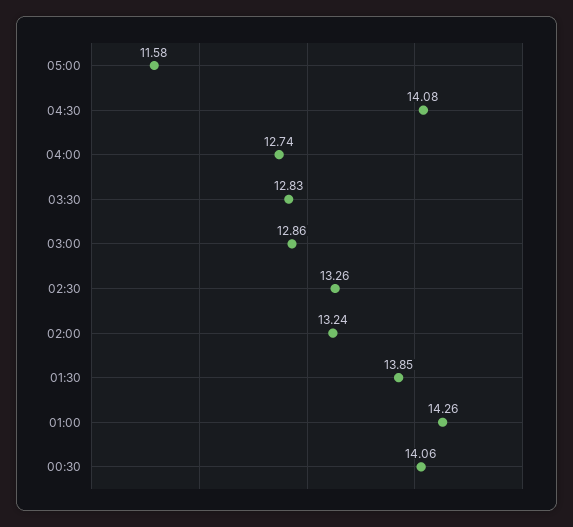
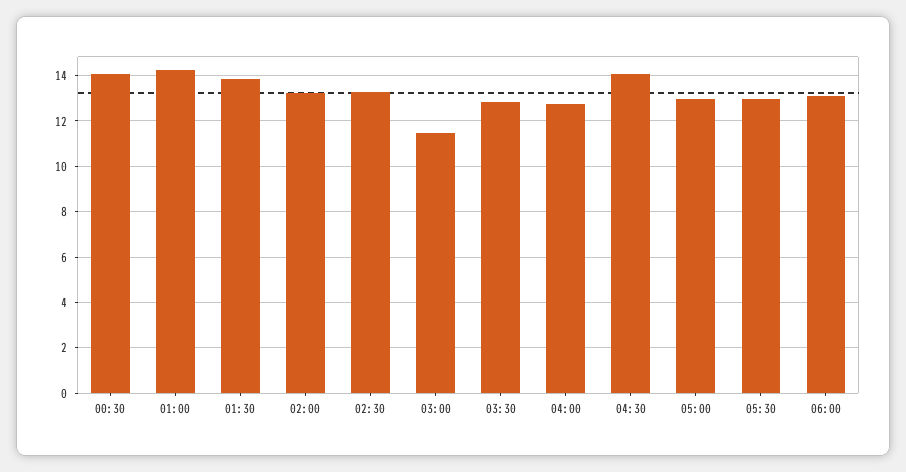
05:00: 11.58 -> 13
03:00: 12.86 -> 11.5
05:30: none -> 13
06:00: none -> 13

